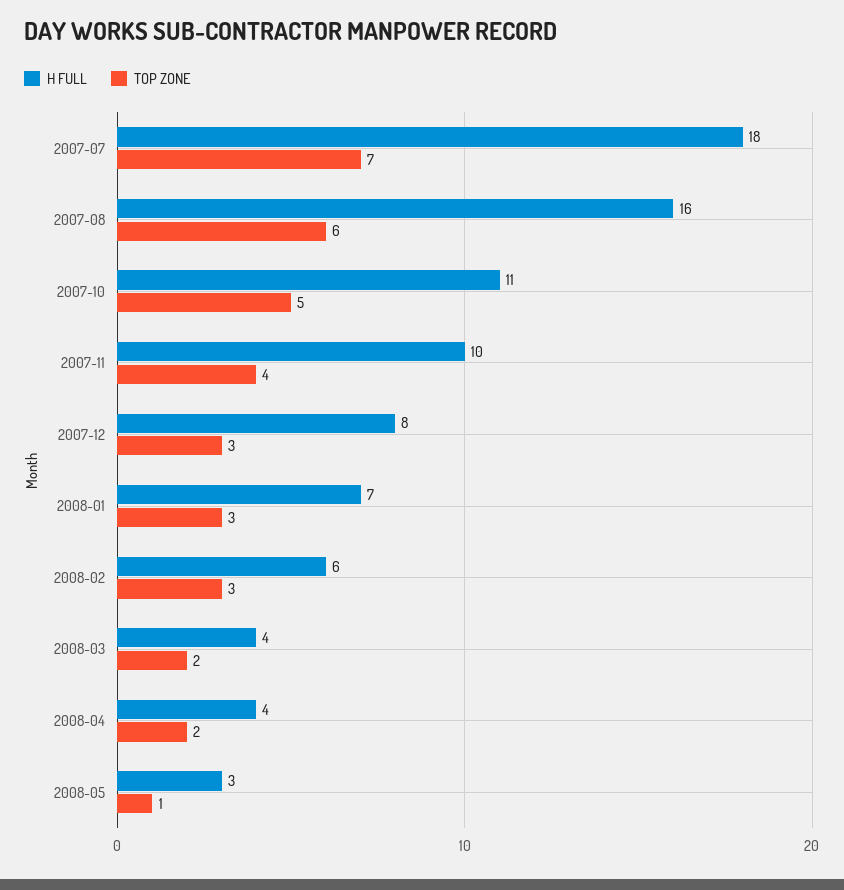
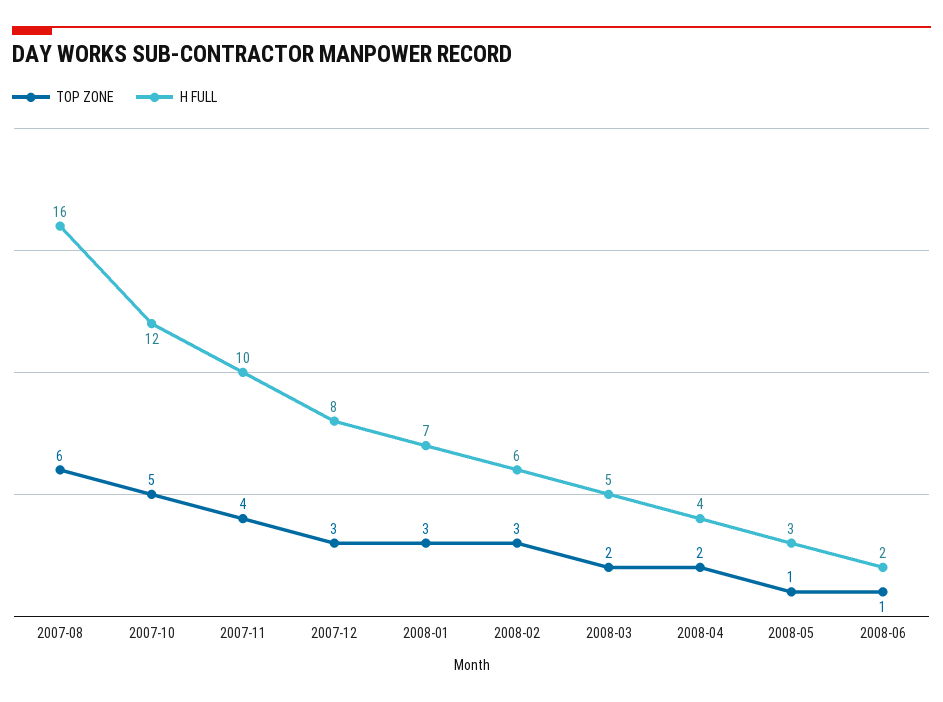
H FULL, 2007-07: 18 -> none
TOP ZONE, 2007-07: 7 -> none
H FULL, 2007-10: 11 -> 12
H FULL, 2008-03: 4 -> 5
TOP ZONE, 2008-06: none -> 1
H FULL, 2008-06: none -> 2

